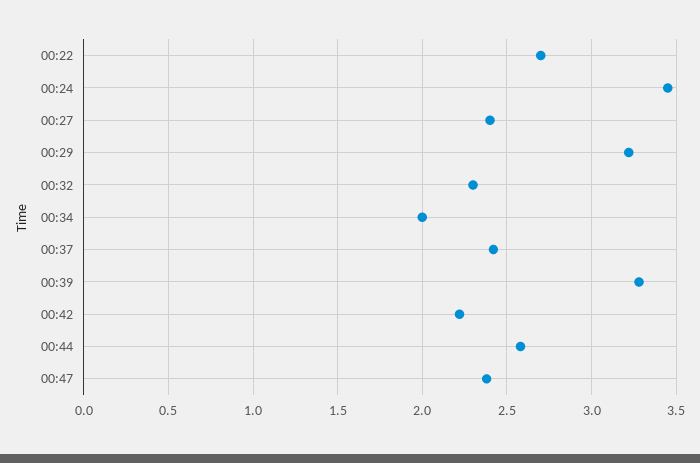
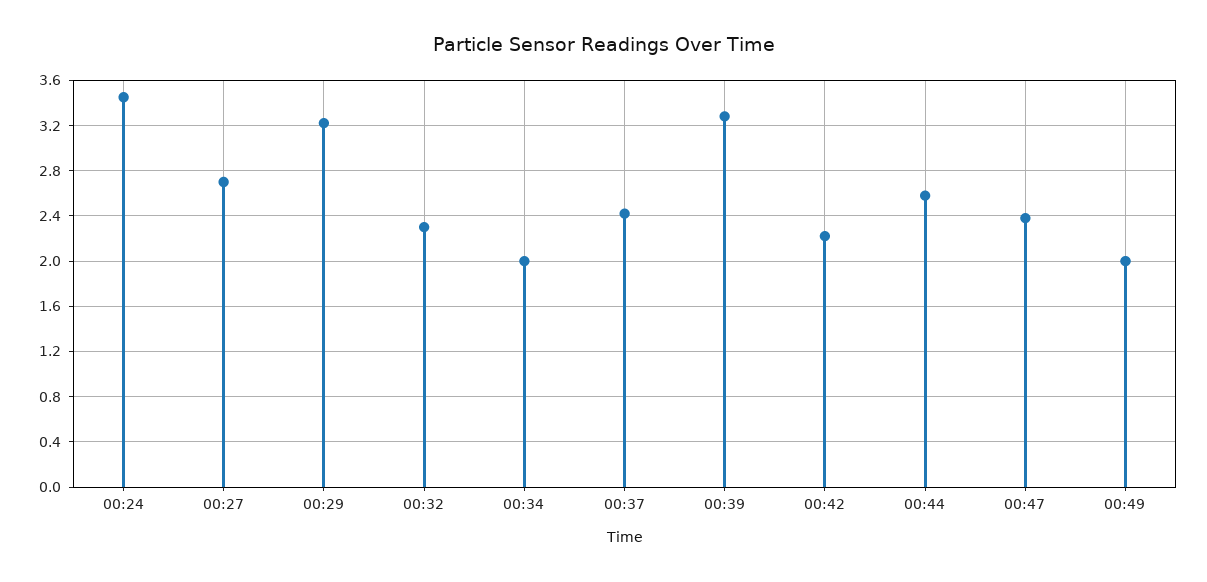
00:22: 2.7 -> none
00:27: 2.4 -> 2.7
00:49: none -> 2

